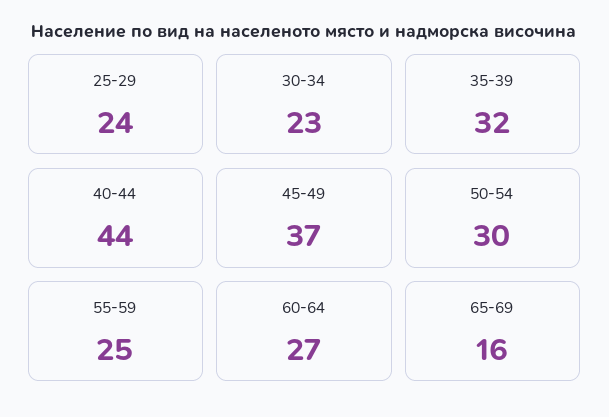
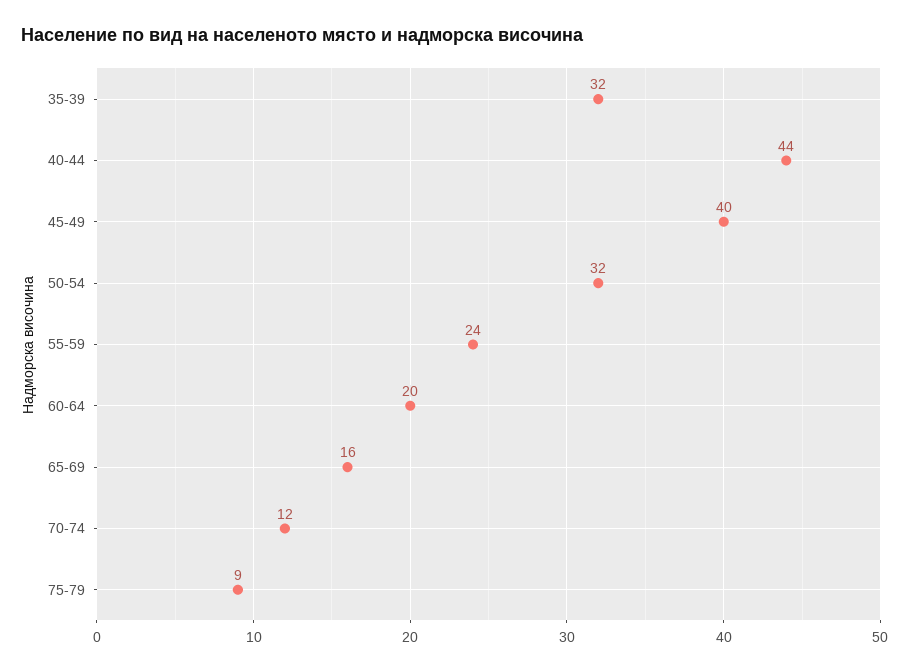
25-29: 24 -> none
30-34: 23 -> none
45-49: 37 -> 40
50-54: 30 -> 32
55-59: 25 -> 24
60-64: 27 -> 20
70-74: none -> 12
75-79: none -> 9

